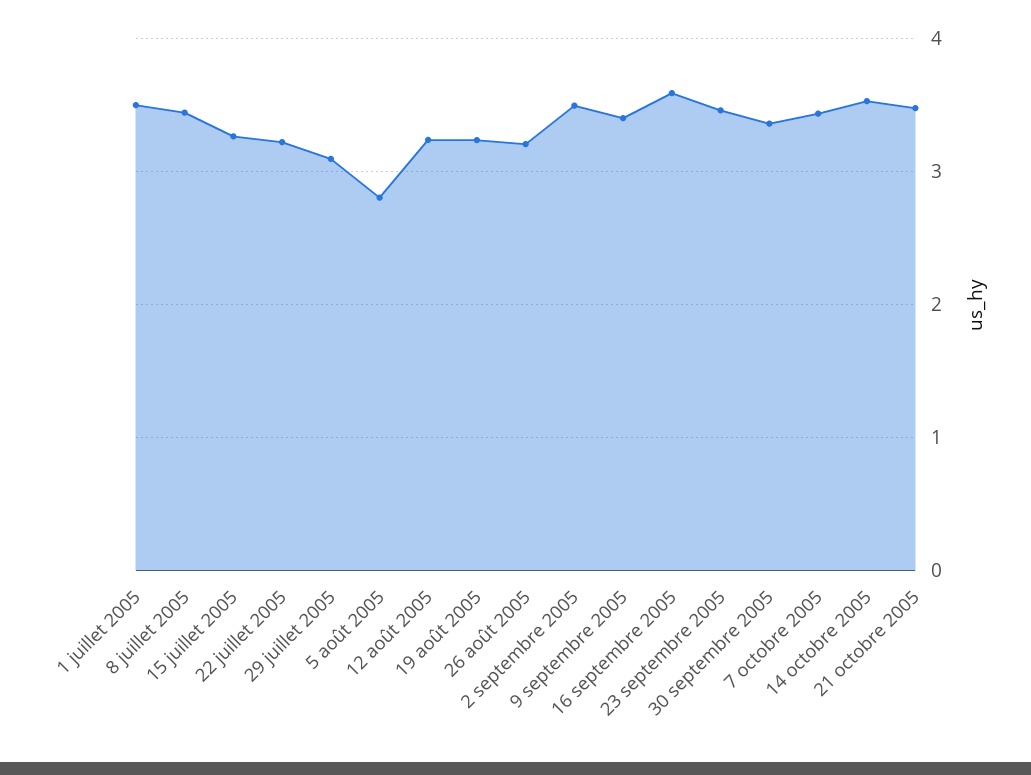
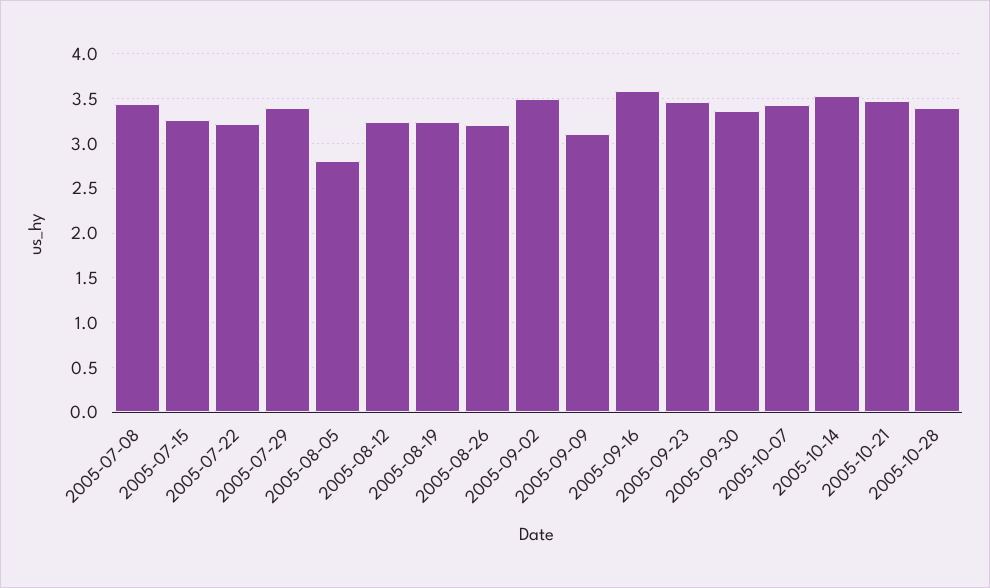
1 juillet 2005: 3.5 -> none
29 juillet 2005: 3.1 -> 3.4
9 septembre 2005: 3.4 -> 3.1
2005-10-28: none -> 3.4

